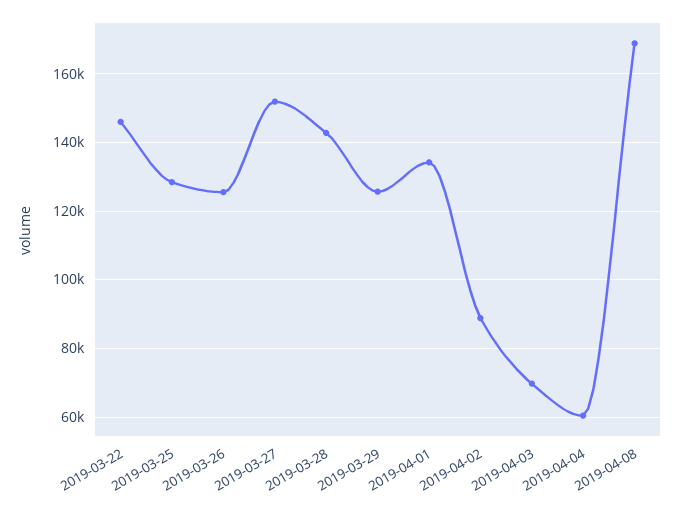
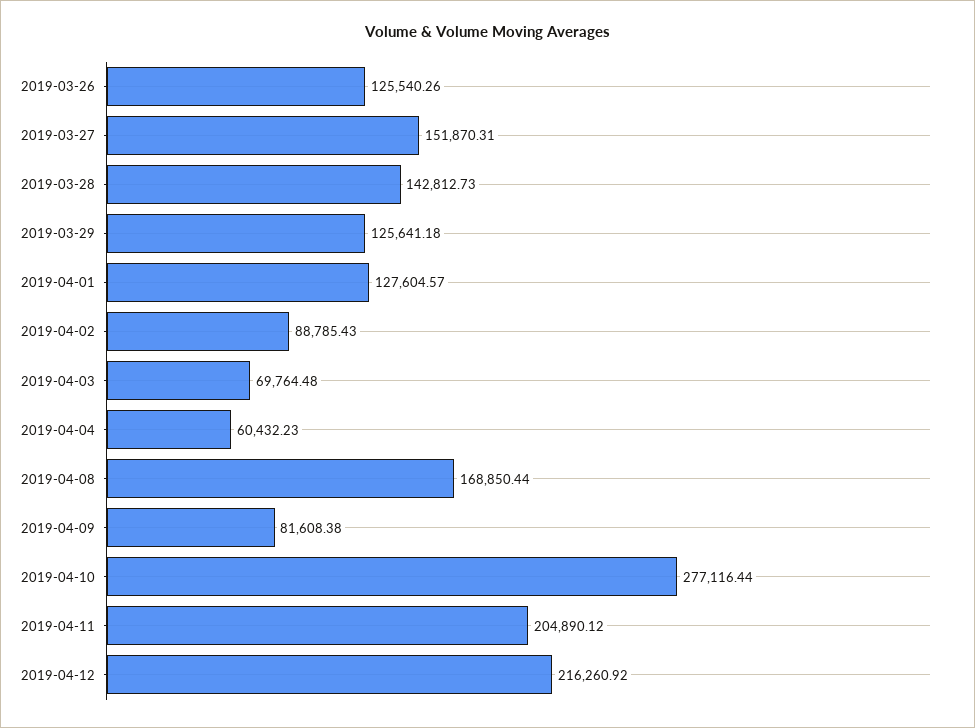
2019-03-22: 146000 -> none
2019-03-25: 128000 -> none
2019-04-01: 134000 -> 127604.57
2019-04-09: none -> 81608.38
2019-04-10: none -> 277116.44
2019-04-11: none -> 204890.12
2019-04-12: none -> 216260.92

